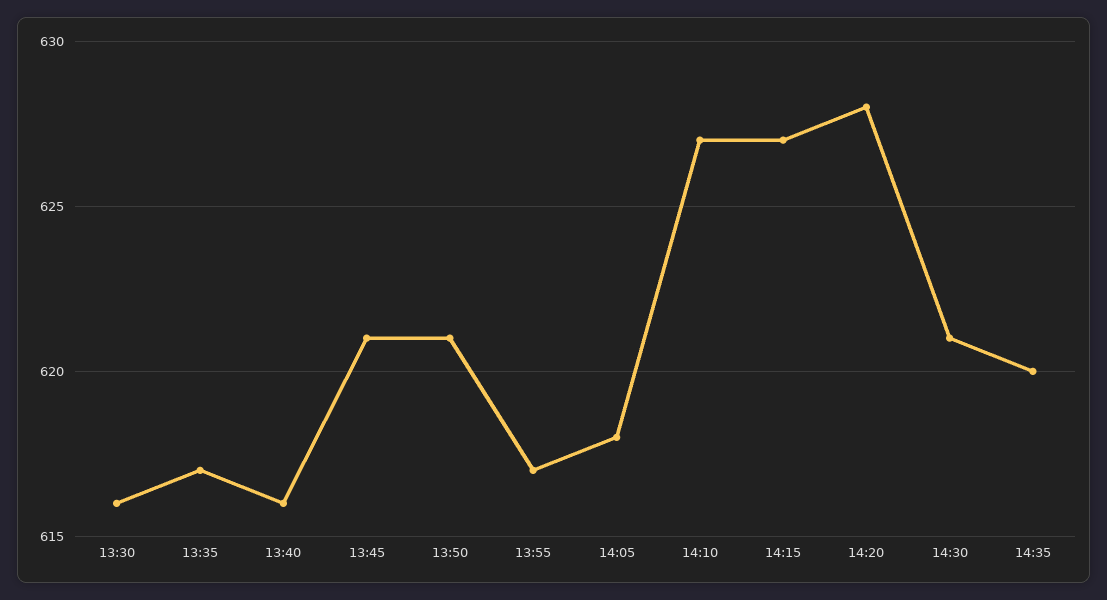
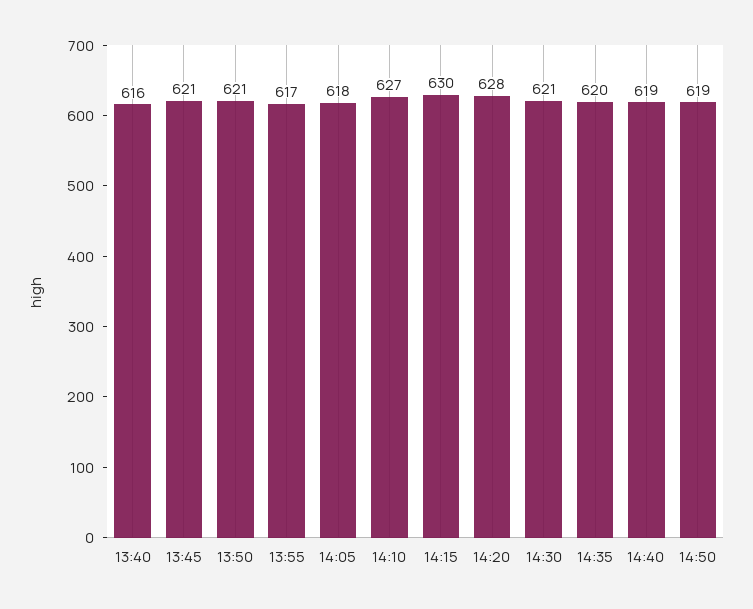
13:30: 616 -> none
13:35: 617 -> none
14:15: 627 -> 630
14:40: none -> 619
14:50: none -> 619

